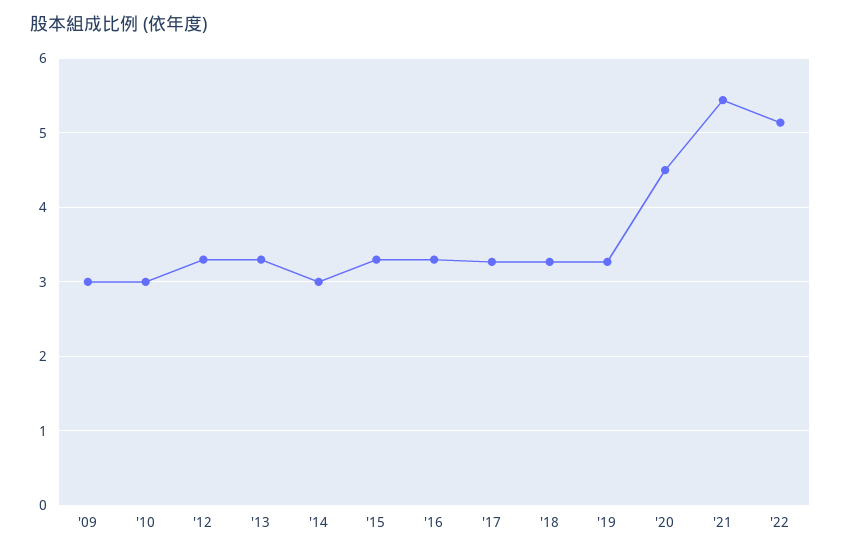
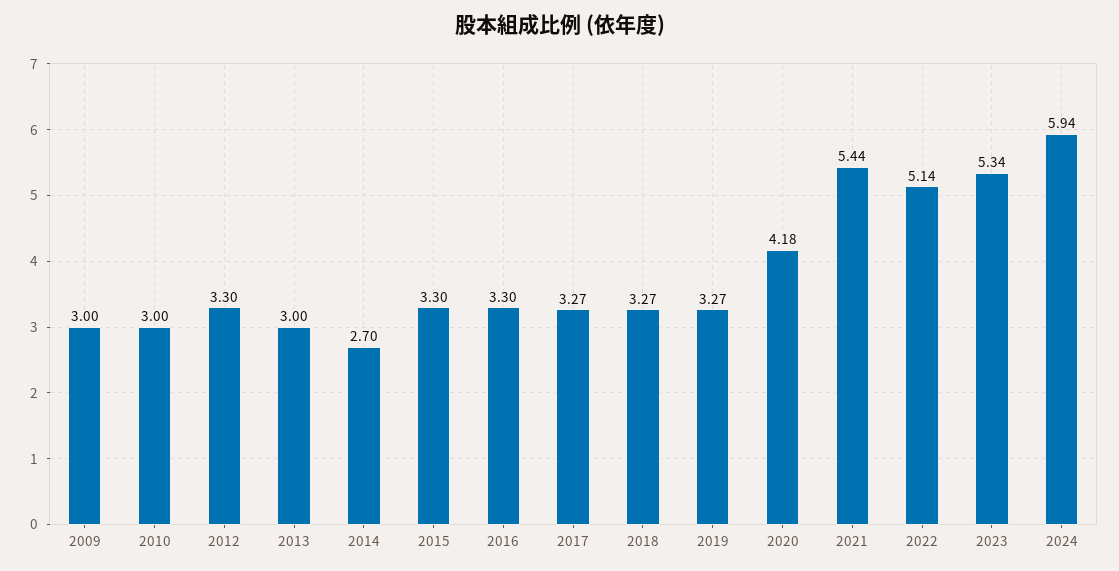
'13: 3.3 -> 3
'14: 3 -> 2.7
'20: 4.5 -> 4.18
2023: none -> 5.34
2024: none -> 5.94

